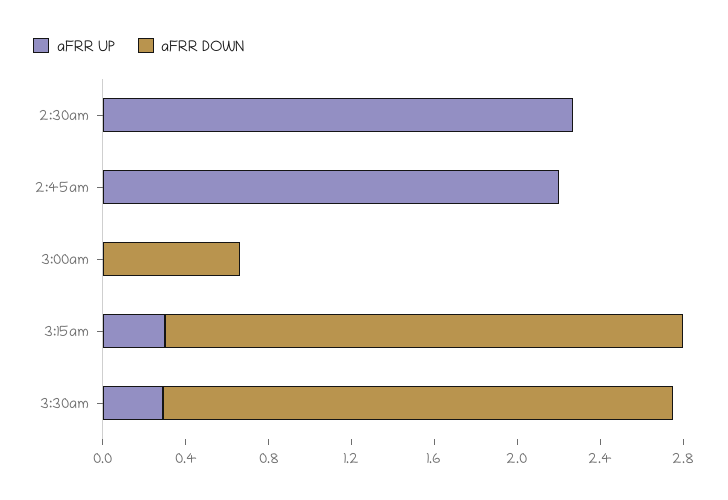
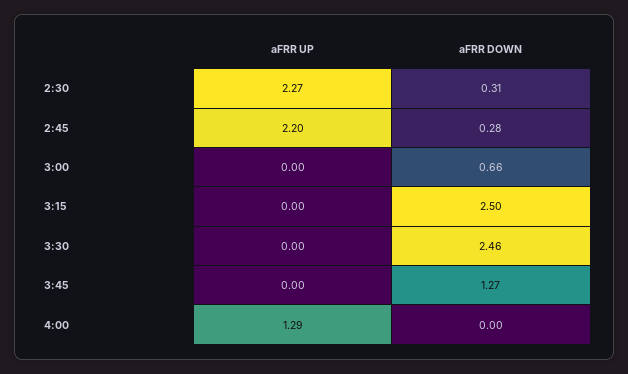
aFRR DOWN, 2:30am: 0 -> 0.31
aFRR DOWN, 2:45am: 0 -> 0.28
aFRR UP, 3:15am: 0.3 -> 0
aFRR UP, 3:30am: 0.3 -> 0
aFRR UP, 3:45: none -> 0
aFRR DOWN, 3:45: none -> 1.27
aFRR UP, 4:00: none -> 1.29
aFRR DOWN, 4:00: none -> 0

